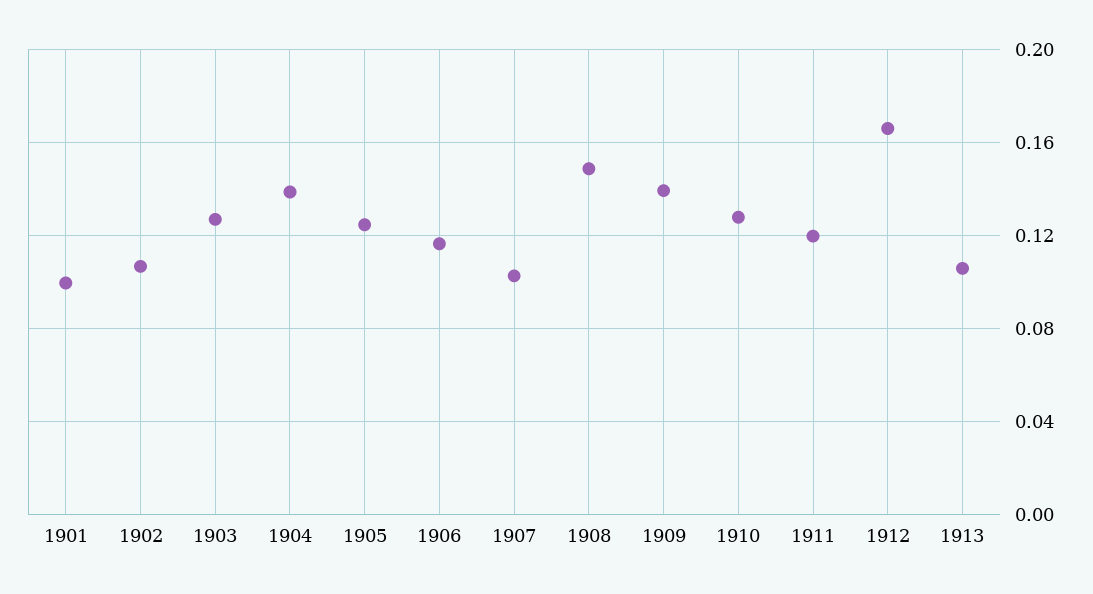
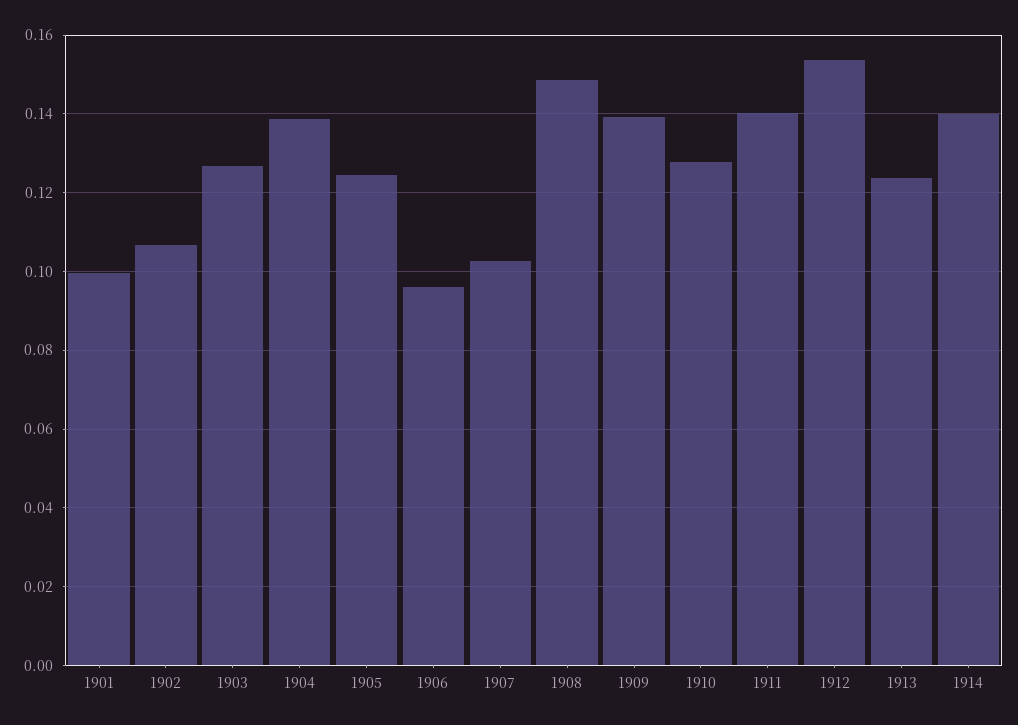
1906: 0.115 -> 0.096
1911: 0.12 -> 0.14
1912: 0.165 -> 0.154
1913: 0.105 -> 0.124
1914: none -> 0.14

